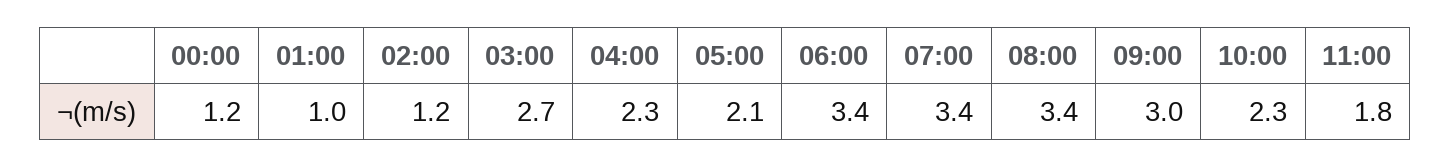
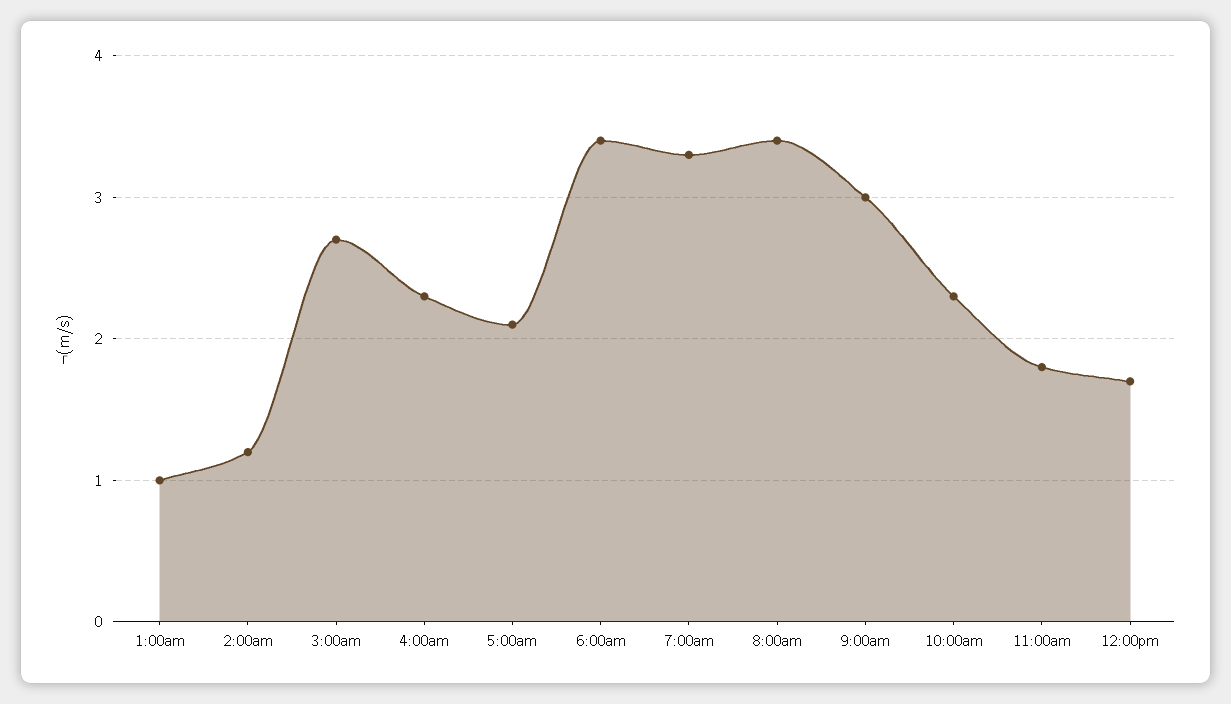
00:00: 1.2 -> none
07:00: 3.4 -> 3.3
12:00pm: none -> 1.7

